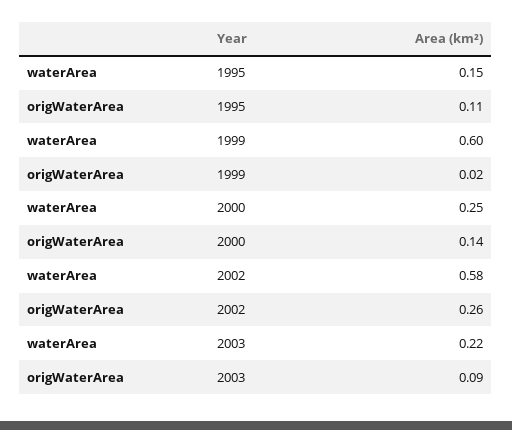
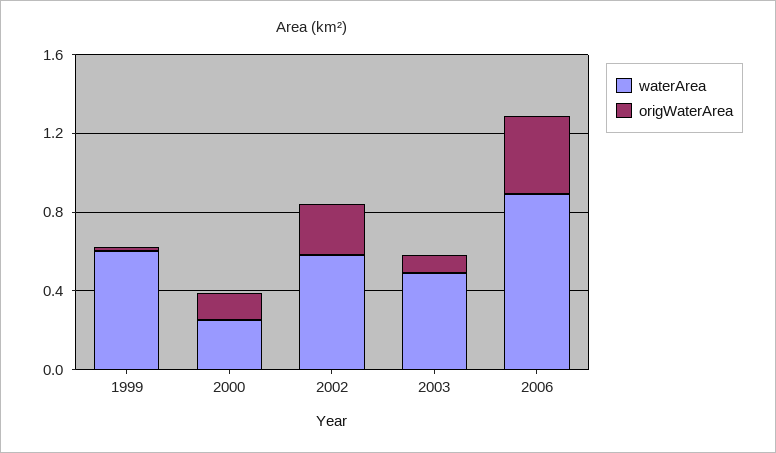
waterArea, 1995: 0.15 -> none
origWaterArea, 1995: 0.11 -> none
waterArea, 2003: 0.22 -> 0.5
waterArea, 2006: none -> 0.9
origWaterArea, 2006: none -> 0.4

